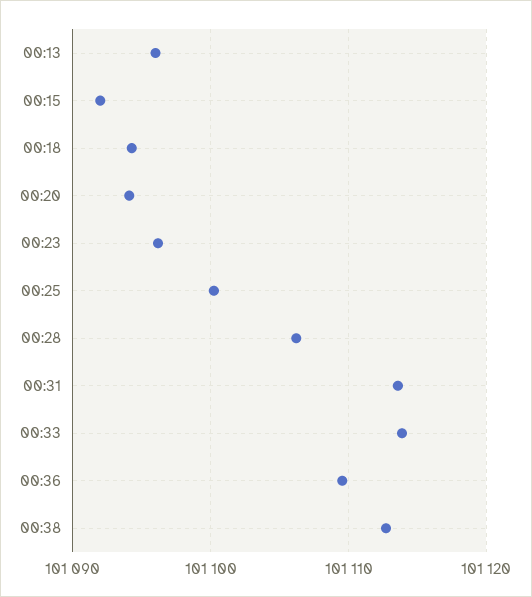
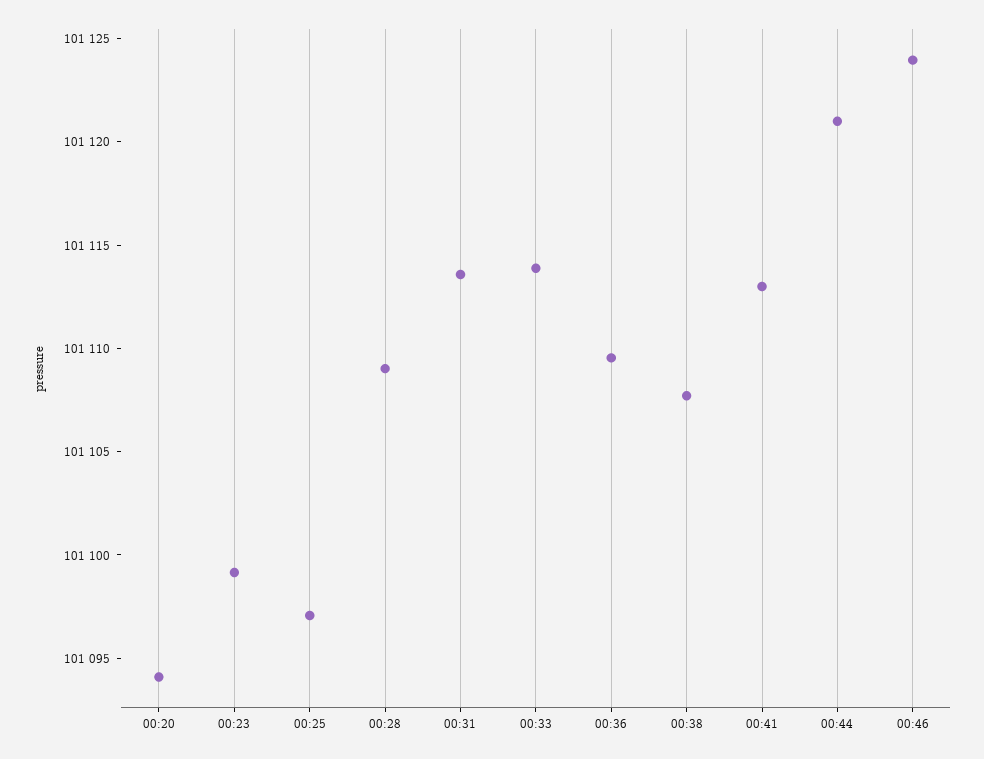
00:13: 101096 -> none
00:15: 101092 -> none
00:18: 101094 -> none
00:23: 101096 -> 101099
00:25: 101100 -> 101097
00:28: 101106 -> 101109
00:38: 101113 -> 101108
00:41: none -> 101113
00:44: none -> 101121
00:46: none -> 101124

